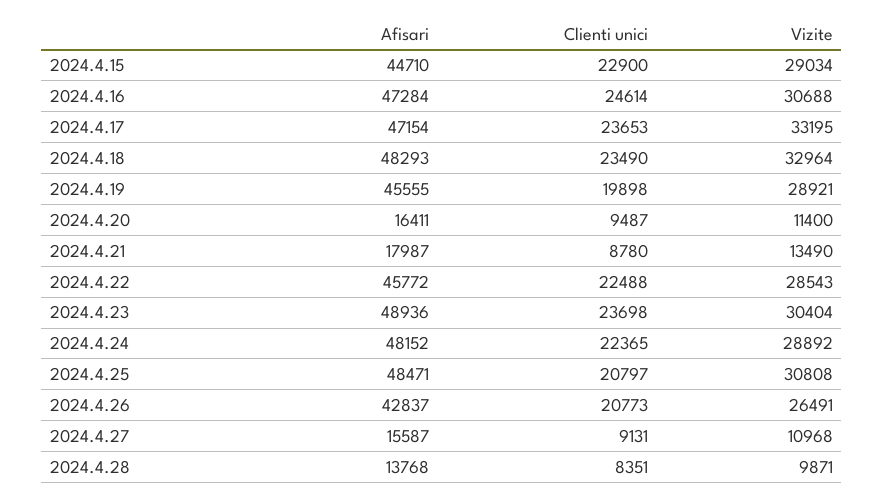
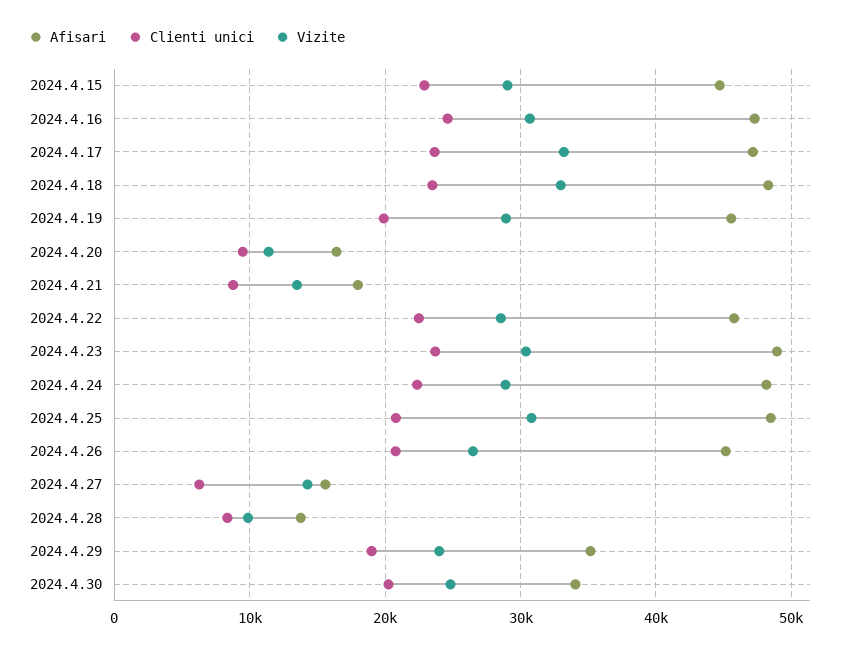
Afisari, 2024.4.26: 42837 -> 45000
Clienti unici, 2024.4.27: 9131 -> 6000
Vizite, 2024.4.27: 10968 -> 14000
Afisari, 2024.4.29: none -> 35000
Clienti unici, 2024.4.29: none -> 19000
Vizite, 2024.4.29: none -> 24000
Afisari, 2024.4.30: none -> 34000
Clienti unici, 2024.4.30: none -> 20000
Vizite, 2024.4.30: none -> 25000

